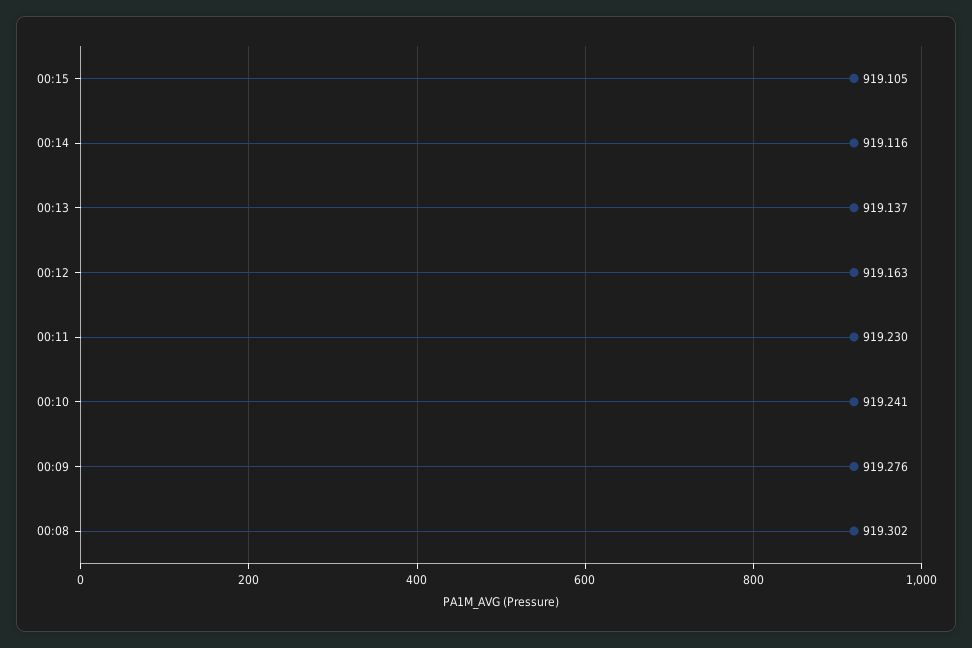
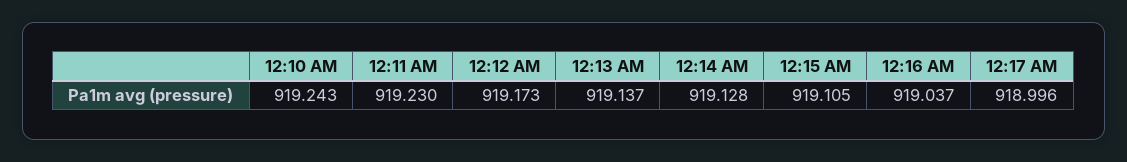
00:14: 919.116 -> 919.128
00:12: 919.163 -> 919.173
00:10: 919.241 -> 919.243
00:09: 919.276 -> none
00:08: 919.302 -> none
12:16 AM: none -> 919.037
12:17 AM: none -> 918.996

